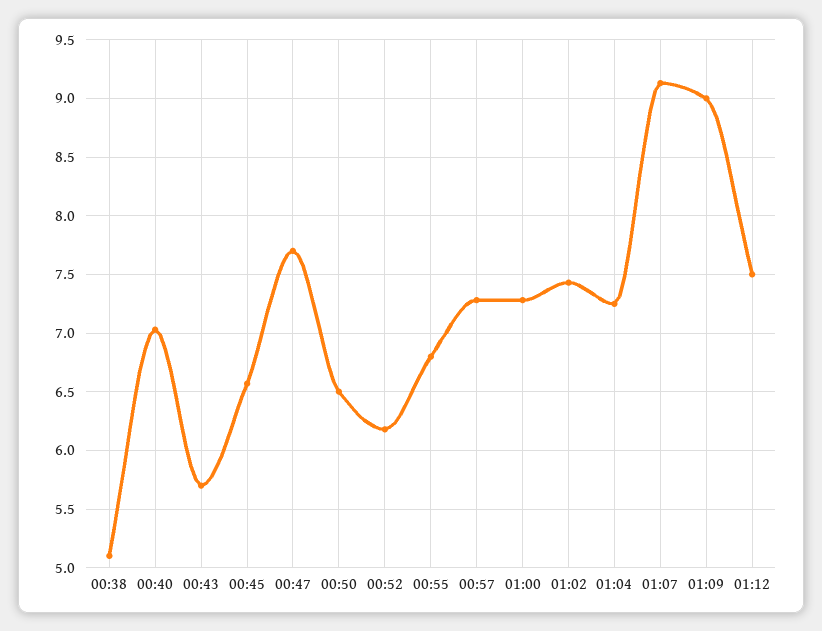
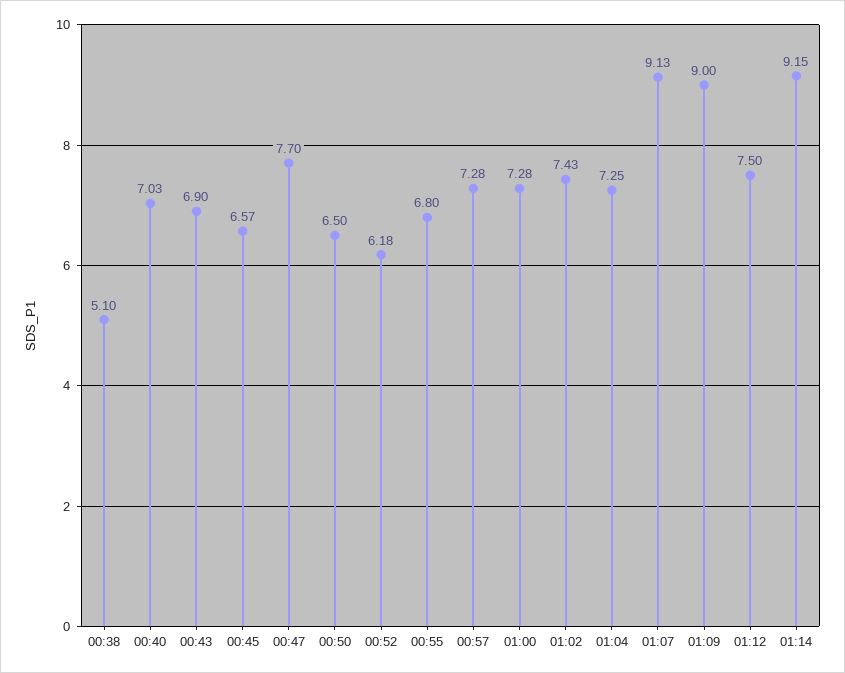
00:43: 5.7 -> 6.9
01:14: none -> 9.15

